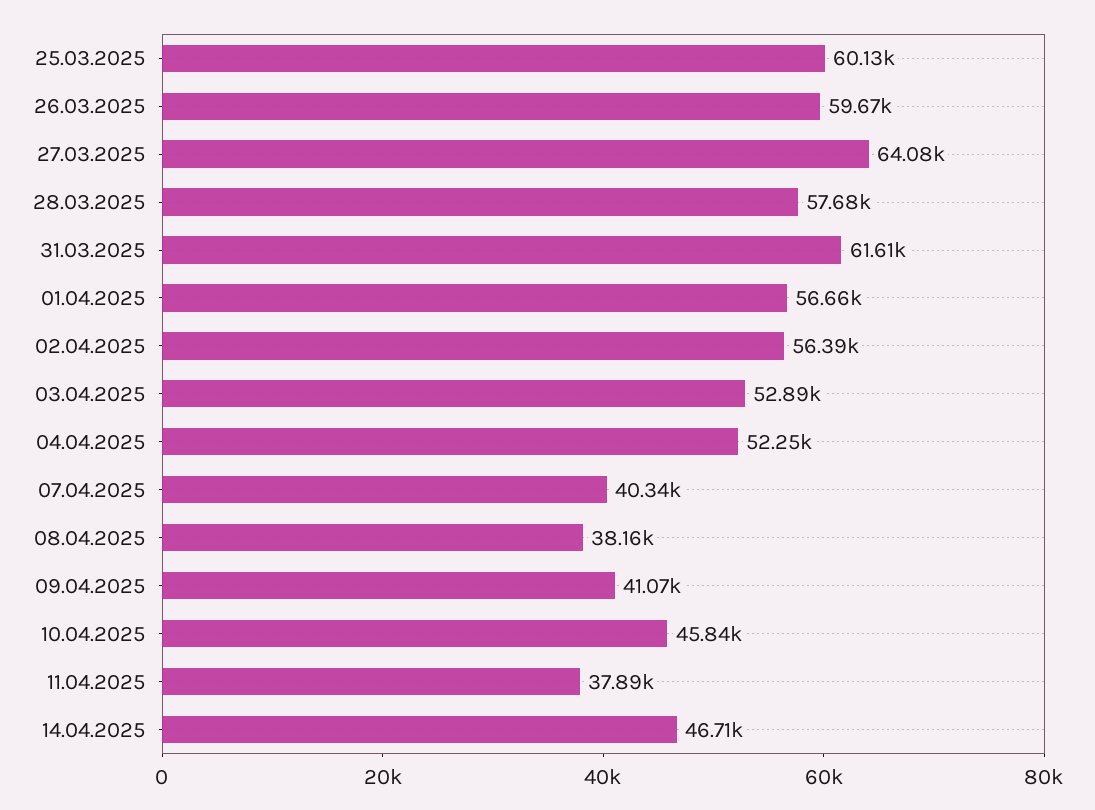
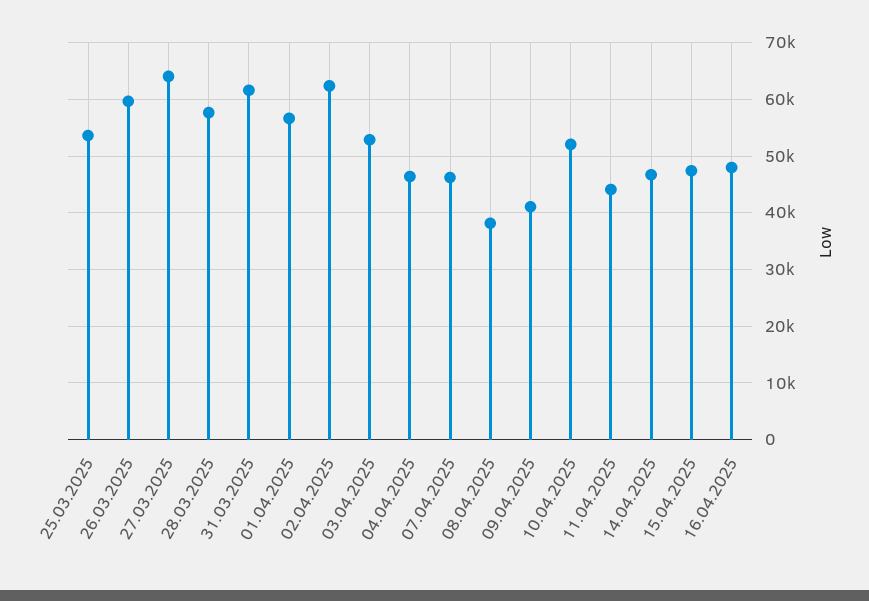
25.03.2025: 60130 -> 54000
02.04.2025: 56390 -> 62000
04.04.2025: 52250 -> 46000
07.04.2025: 40340 -> 46000
10.04.2025: 45840 -> 52000
11.04.2025: 37890 -> 44000
15.04.2025: none -> 48000
16.04.2025: none -> 48000

